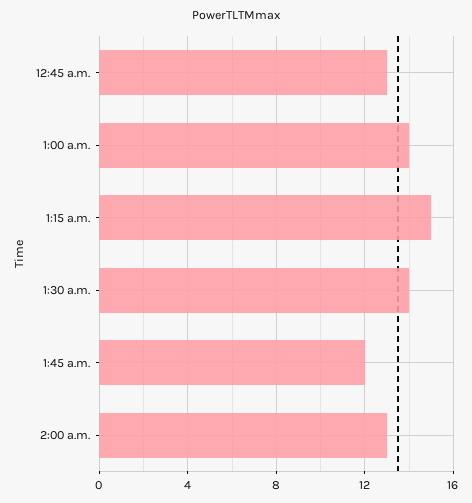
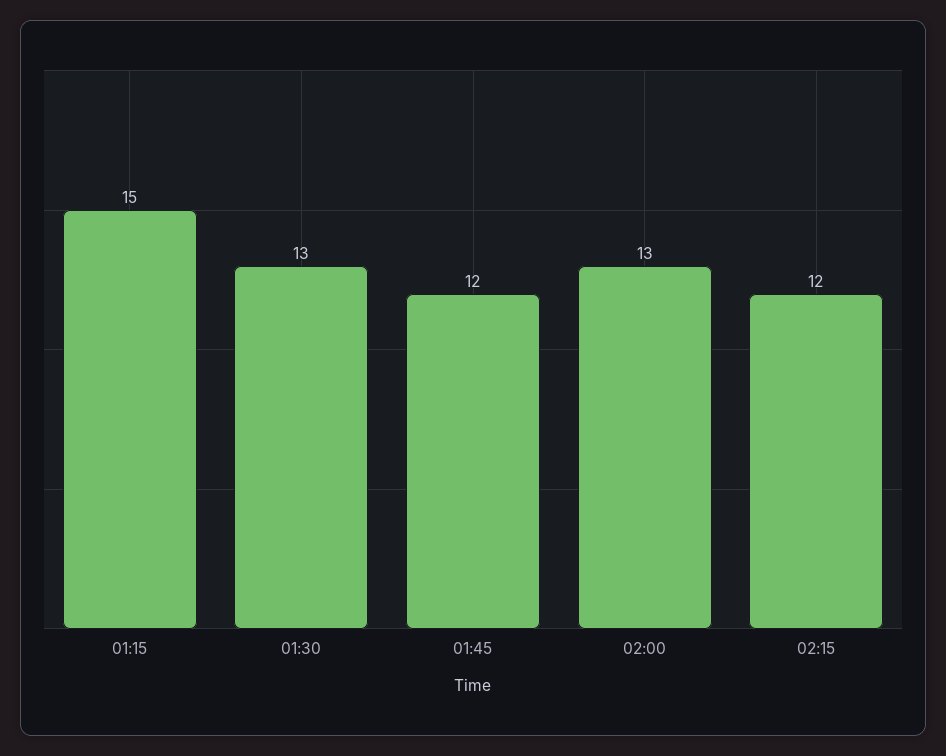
12:45 a.m.: 13 -> none
1:00 a.m.: 14 -> none
1:30 a.m.: 14 -> 13
02:15: none -> 12

